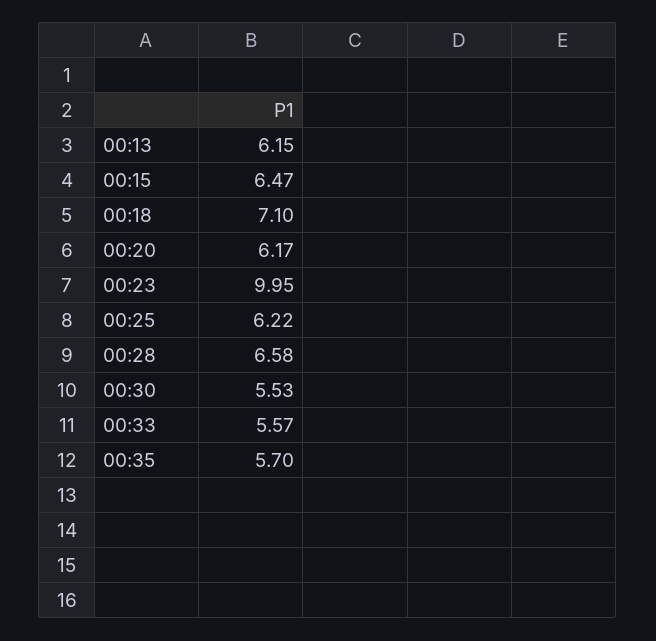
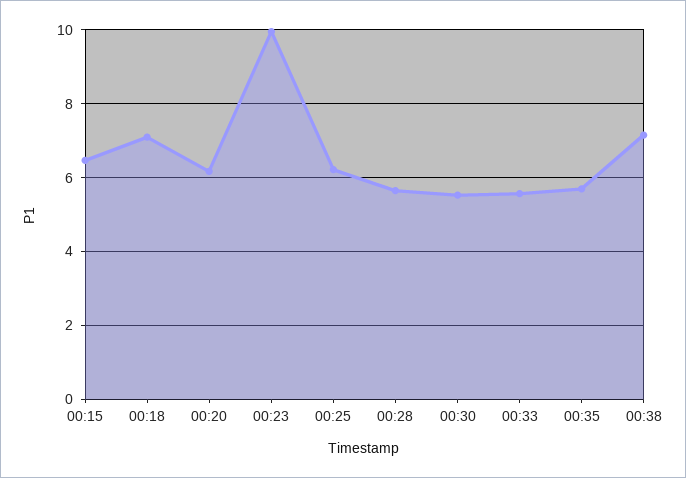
00:13: 6.15 -> none
00:28: 6.58 -> 5.6
00:38: none -> 7.2

